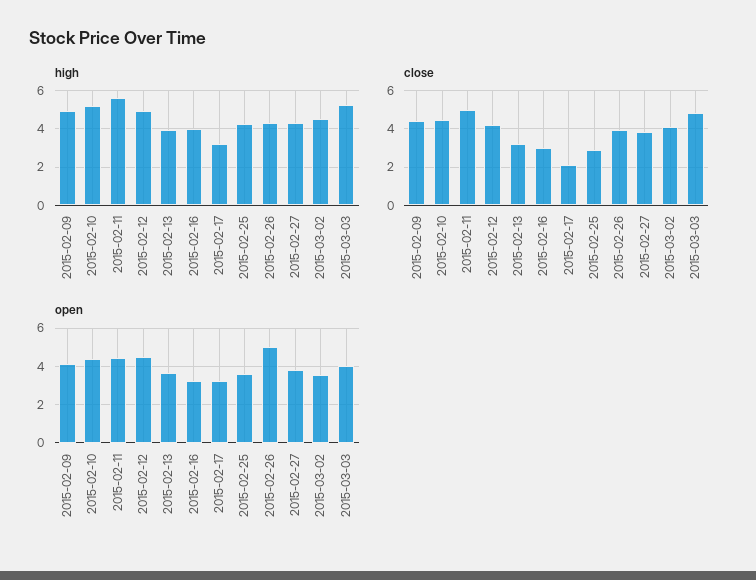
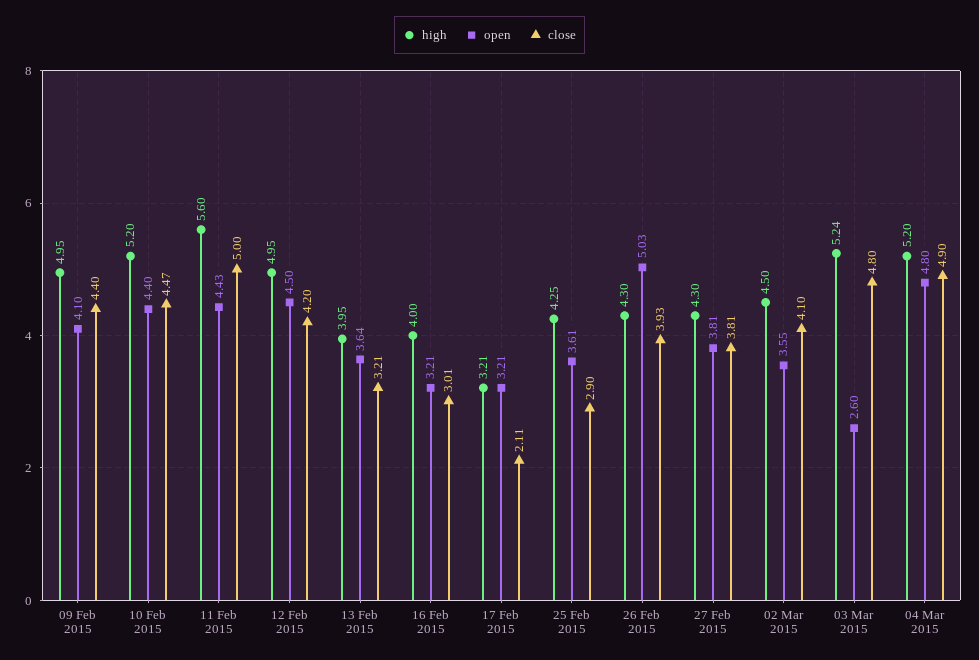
open, 2015-03-03: 4 -> 2.6
high, 04 Mar 2015: none -> 5.2
open, 04 Mar 2015: none -> 4.8
close, 04 Mar 2015: none -> 4.9

